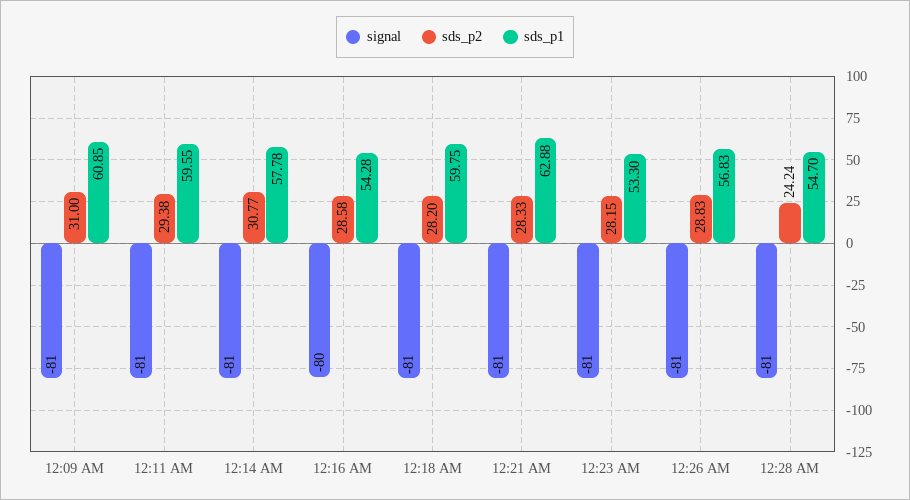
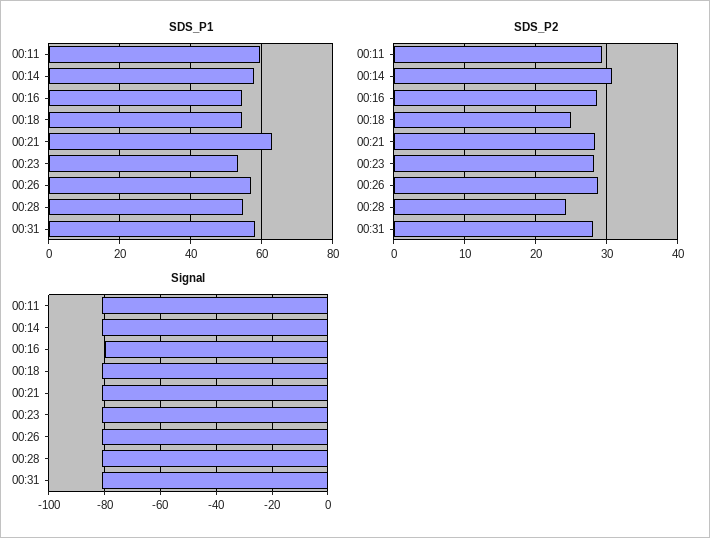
signal, 12:09 AM: -81 -> none
sds_p2, 12:09 AM: 31 -> none
sds_p1, 12:09 AM: 60.85 -> none
sds_p2, 12:18 AM: 28.2 -> 25
sds_p1, 12:18 AM: 59.75 -> 54
sds_p1, 00:31: none -> 58
sds_p2, 00:31: none -> 28
signal, 00:31: none -> -80

